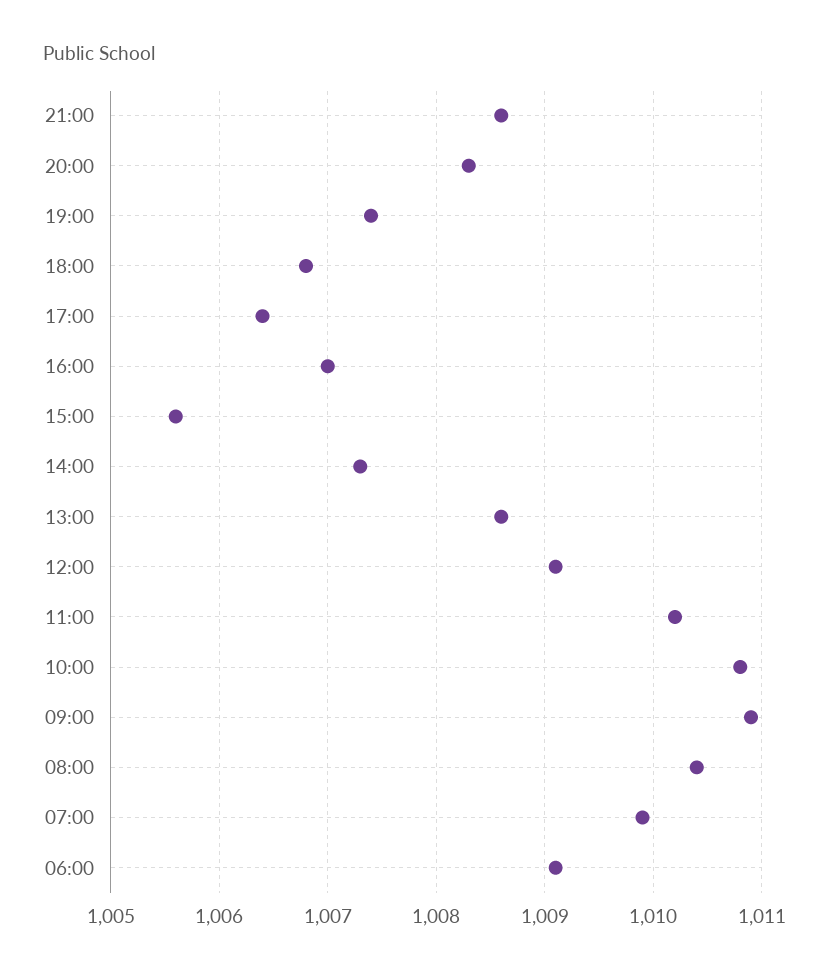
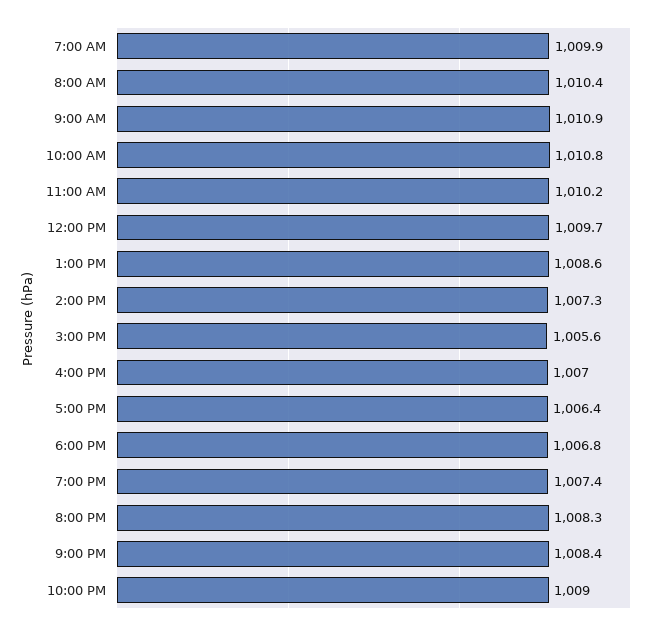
21:00: 1008.6 -> 1008.4
12:00: 1009.1 -> 1009.7
06:00: 1009.1 -> none
10:00 PM: none -> 1009

